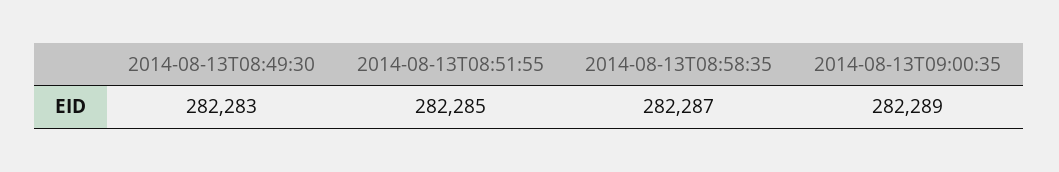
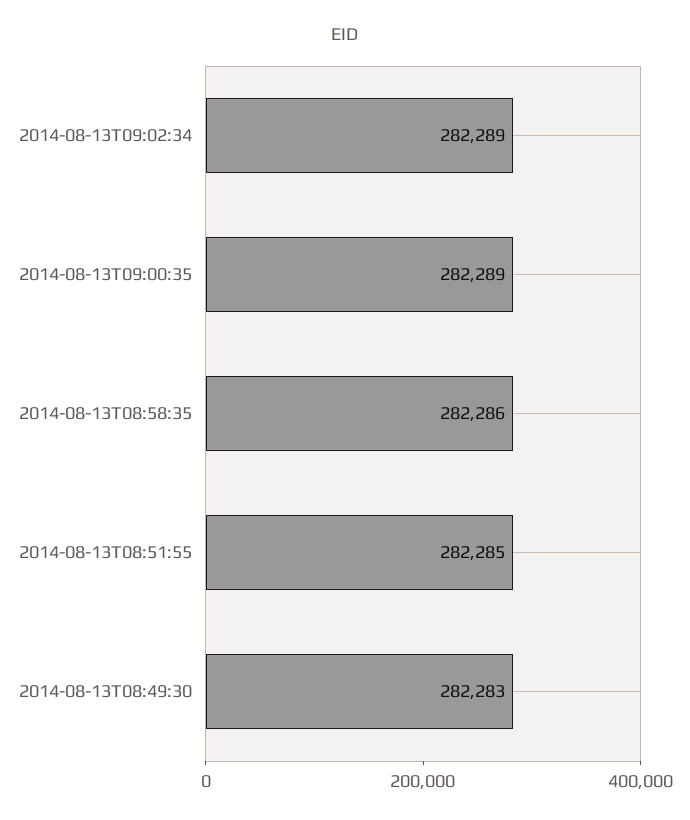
2014-08-13T08:58:35: 282287 -> 282286
2014-08-13T09:02:34: none -> 282289

